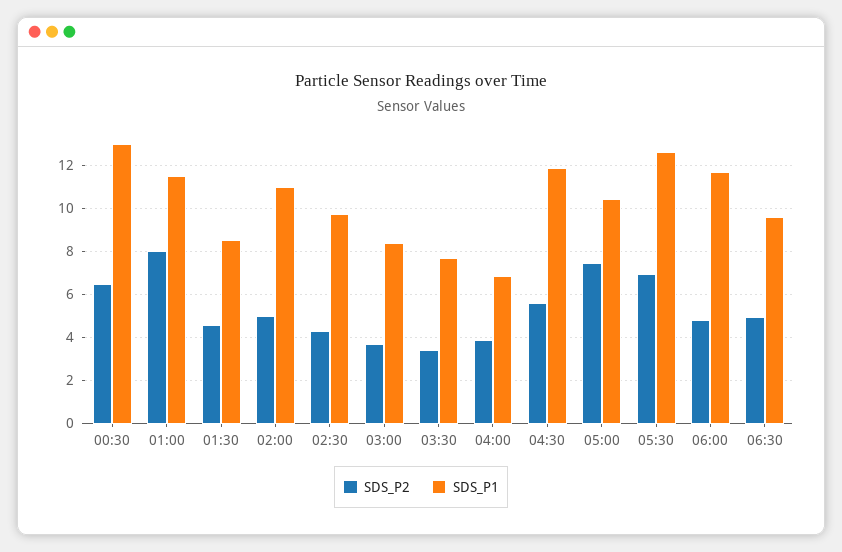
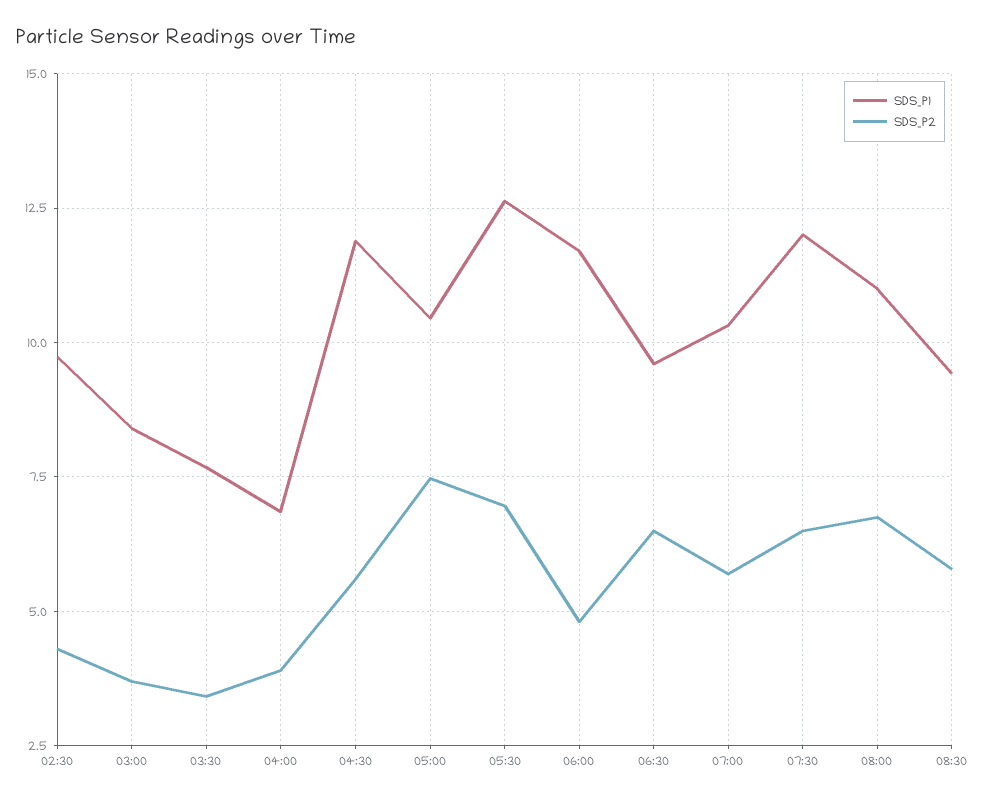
SDS_P2, 00:30: 6.5 -> none
SDS_P1, 00:30: 13 -> none
SDS_P2, 01:00: 8 -> none
SDS_P1, 01:00: 11.5 -> none
SDS_P2, 01:30: 4.5 -> none
SDS_P1, 01:30: 8.5 -> none
SDS_P2, 02:00: 5 -> none
SDS_P1, 02:00: 11 -> none
SDS_P2, 06:30: 5 -> 6.5
SDS_P1, 07:00: none -> 10.25
SDS_P2, 07:00: none -> 5.75
SDS_P1, 07:30: none -> 12
SDS_P2, 07:30: none -> 6.5
SDS_P1, 08:00: none -> 11
SDS_P2, 08:00: none -> 6.75
SDS_P1, 08:30: none -> 9.5
SDS_P2, 08:30: none -> 5.75

